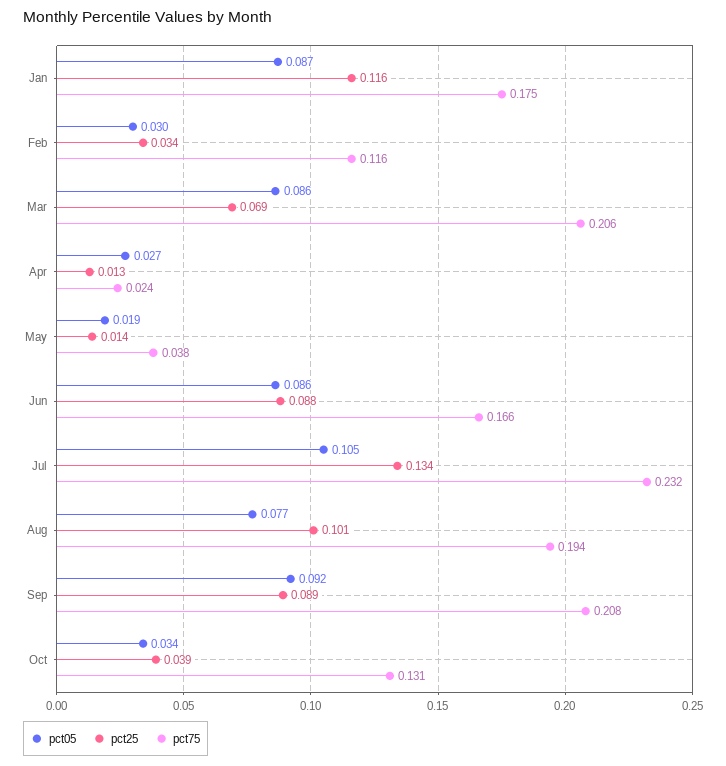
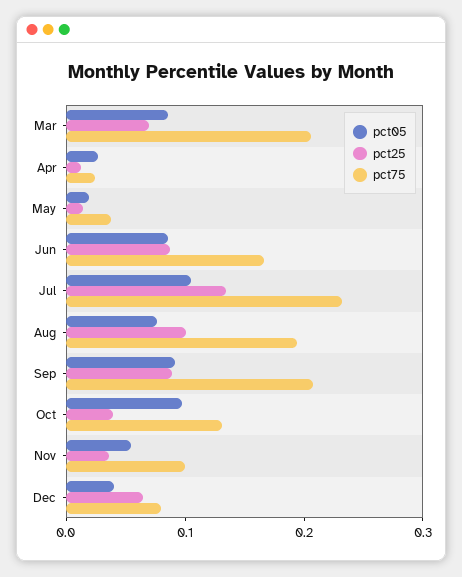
pct05, Jan: 0.087 -> none
pct25, Jan: 0.116 -> none
pct75, Jan: 0.175 -> none
pct05, Feb: 0.03 -> none
pct25, Feb: 0.034 -> none
pct75, Feb: 0.116 -> none
pct05, Oct: 0.034 -> 0.1
pct05, Nov: none -> 0.06
pct25, Nov: none -> 0.04
pct75, Nov: none -> 0.1
pct05, Dec: none -> 0.04
pct25, Dec: none -> 0.06
pct75, Dec: none -> 0.08

